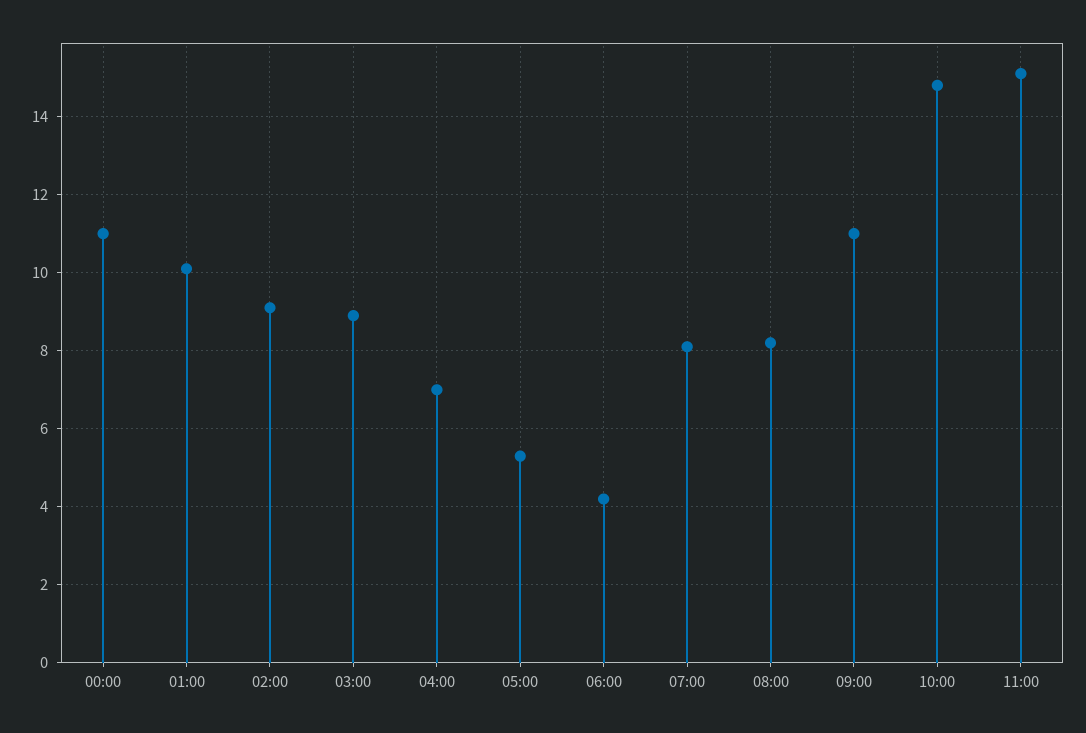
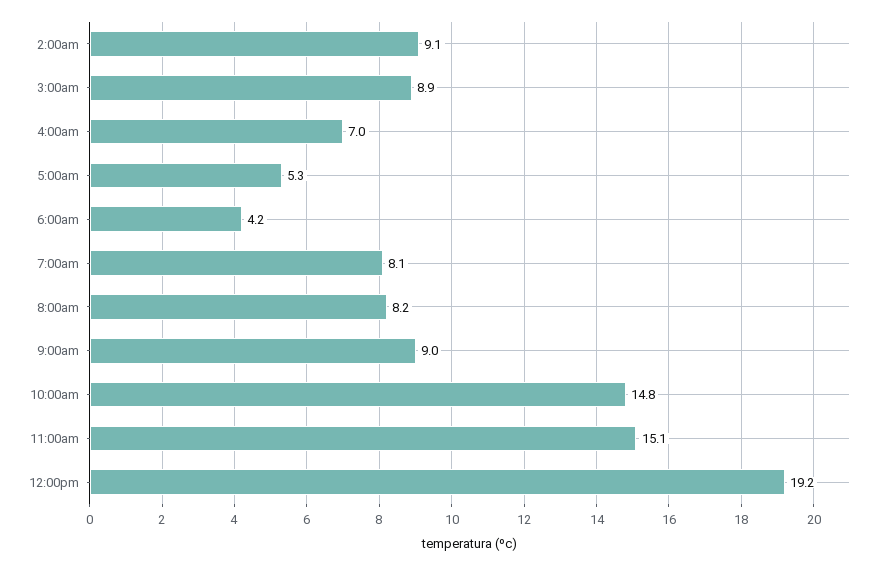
00:00: 11 -> none
01:00: 10 -> none
09:00: 11 -> 9
12:00pm: none -> 19.2

